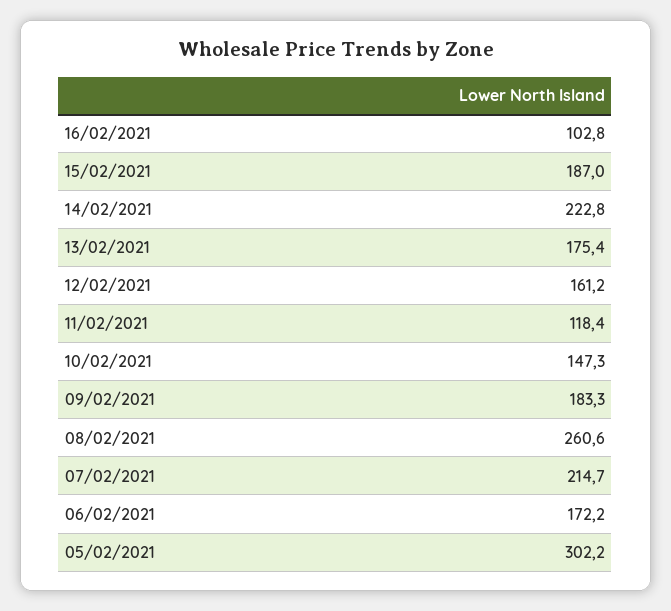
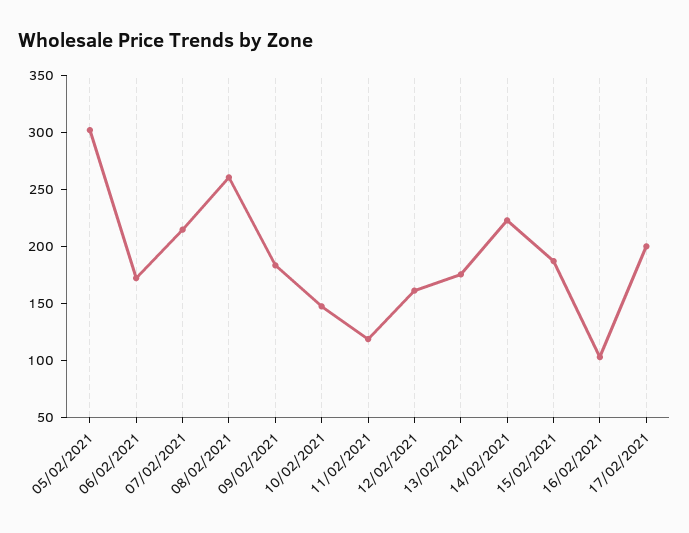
17/02/2021: none -> 200

